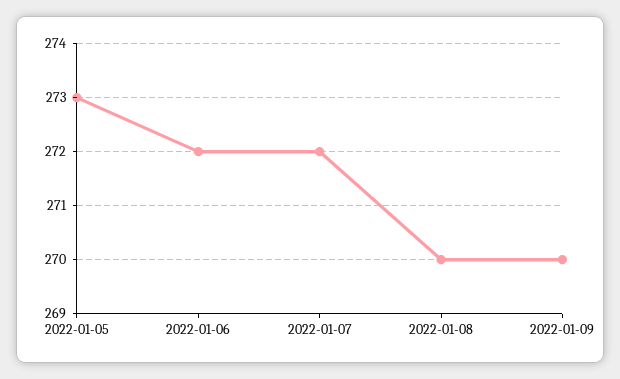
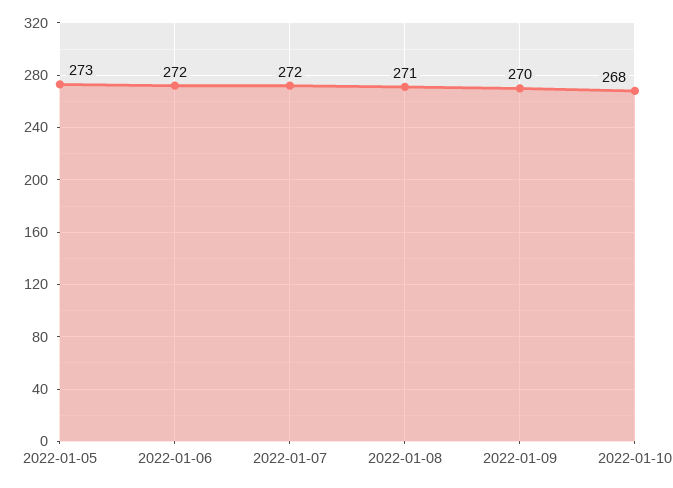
2022-01-08: 270 -> 271
2022-01-10: none -> 268

